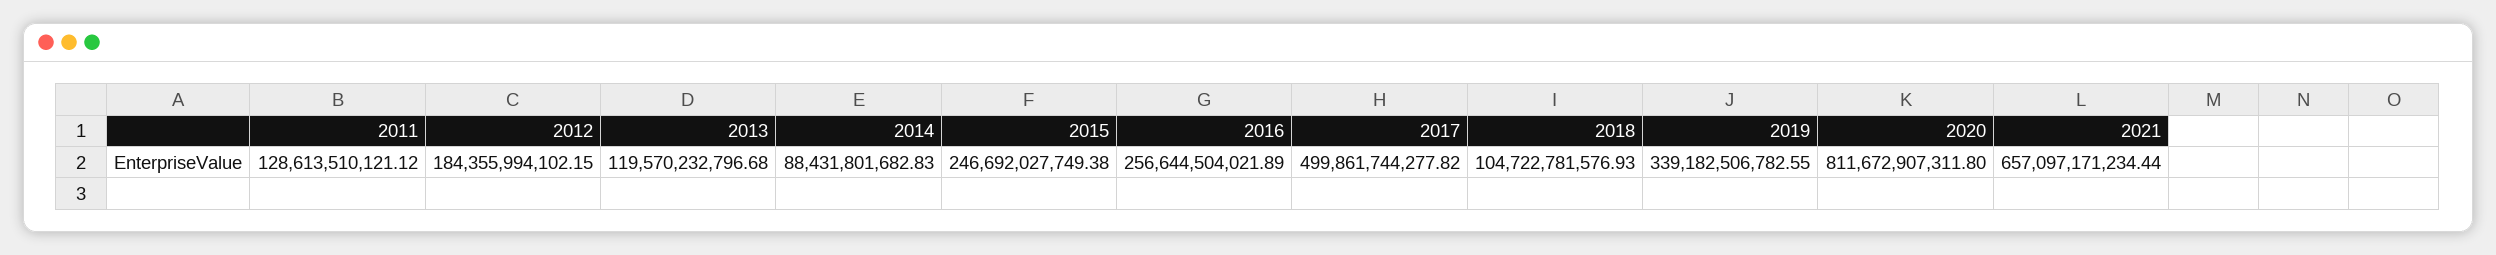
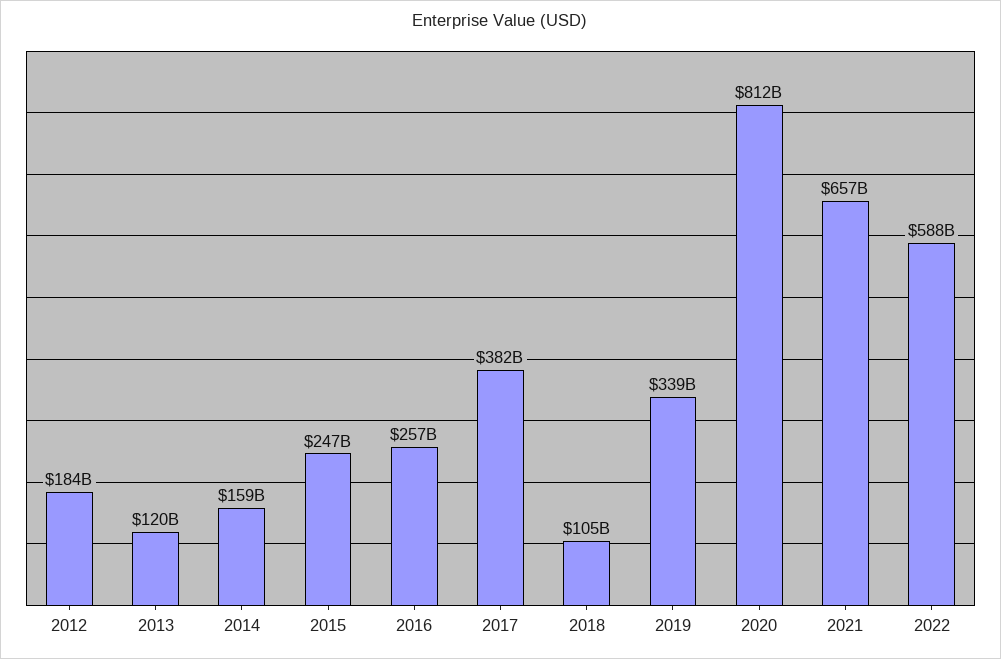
2011: 128613510121.12 -> none
2014: 88431801682.83 -> 159000000000
2017: 499861744277.82 -> 382000000000
2022: none -> 588000000000

